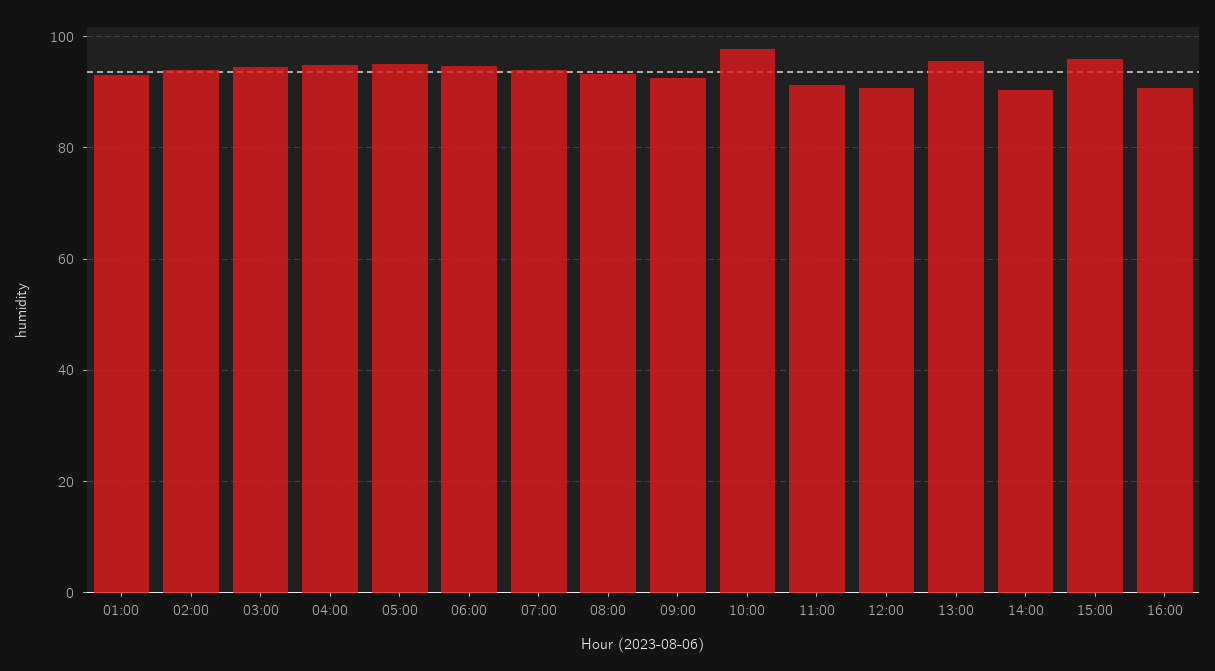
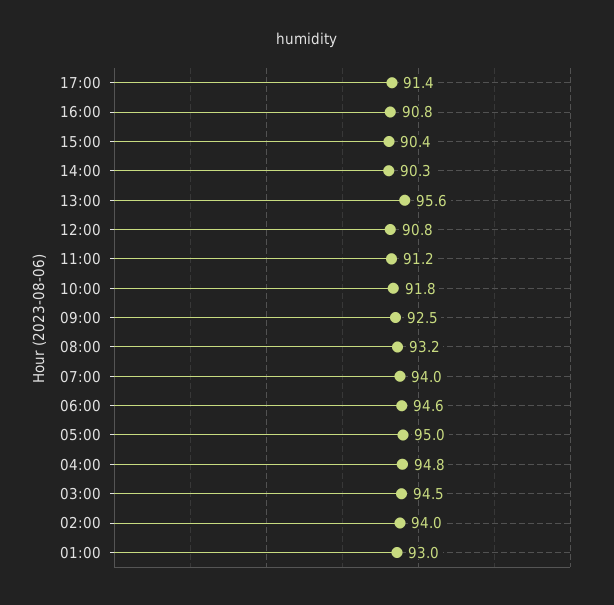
10:00: 98 -> 91.8
15:00: 96 -> 90.4
17:00: none -> 91.4

